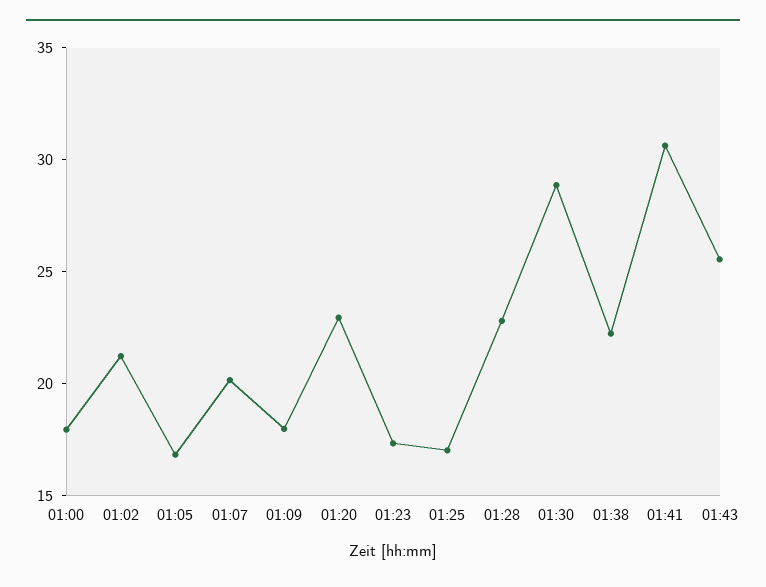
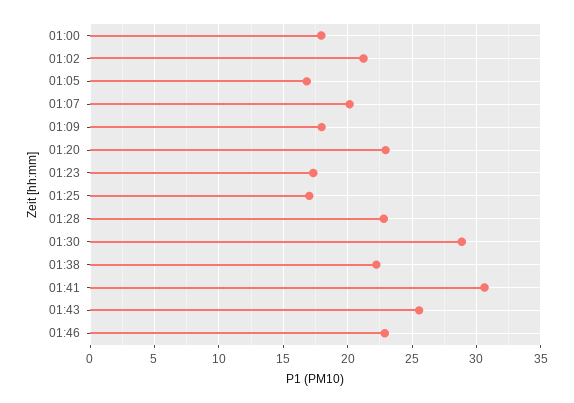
01:46: none -> 23

